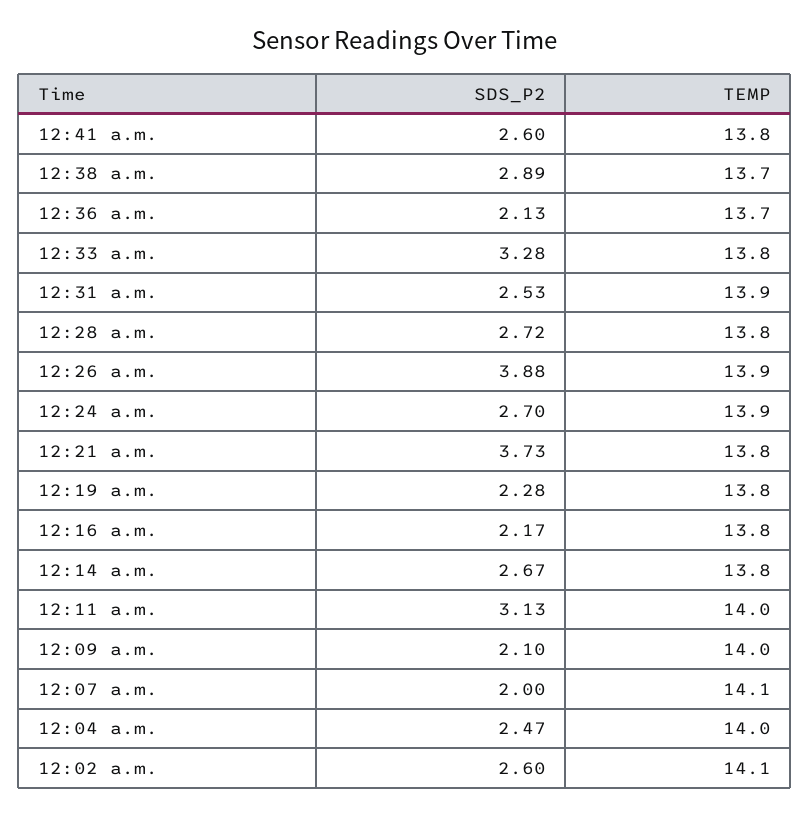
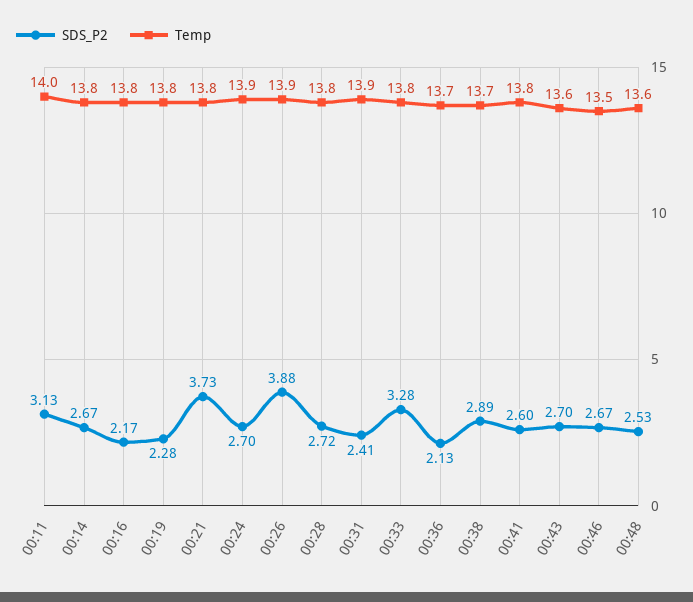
SDS_P2, 12:31 a.m.: 2.53 -> 2.41
SDS_P2, 12:09 a.m.: 2.1 -> none
TEMP, 12:09 a.m.: 14 -> none
SDS_P2, 12:07 a.m.: 2 -> none
TEMP, 12:07 a.m.: 14.1 -> none
SDS_P2, 12:04 a.m.: 2.47 -> none
TEMP, 12:04 a.m.: 14 -> none
SDS_P2, 12:02 a.m.: 2.6 -> none
TEMP, 12:02 a.m.: 14.1 -> none
SDS_P2, 00:43: none -> 2.7
TEMP, 00:43: none -> 13.6
SDS_P2, 00:46: none -> 2.67
TEMP, 00:46: none -> 13.5
SDS_P2, 00:48: none -> 2.53
TEMP, 00:48: none -> 13.6

